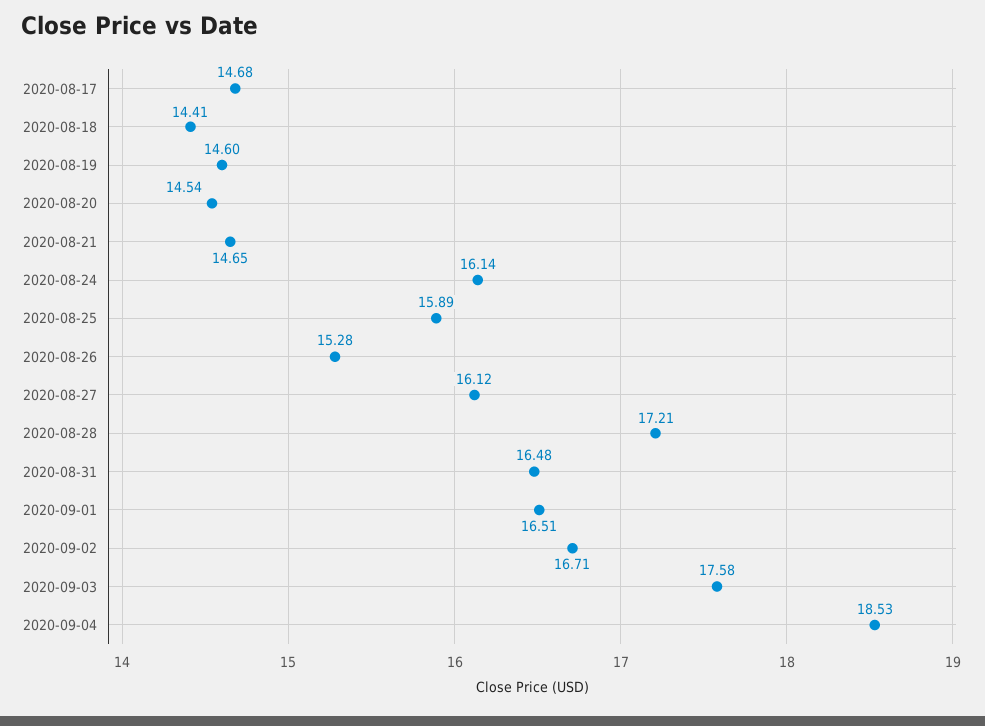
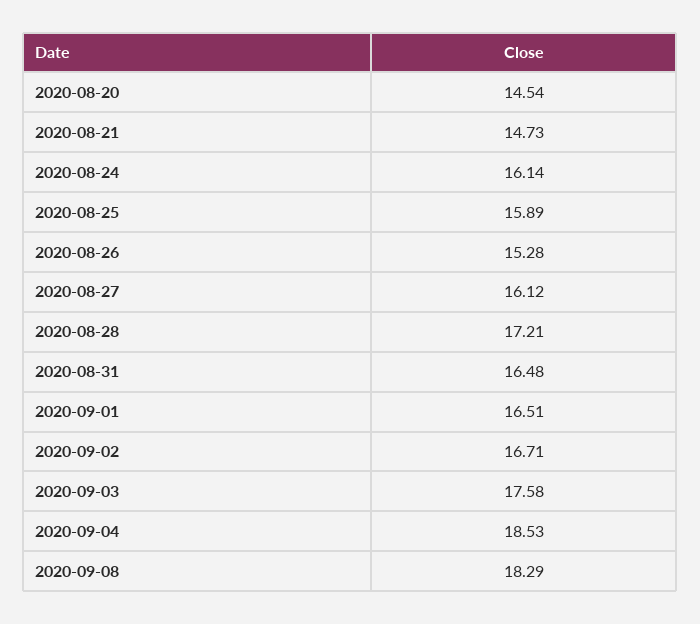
2020-08-17: 14.68 -> none
2020-08-18: 14.41 -> none
2020-08-19: 14.6 -> none
2020-08-21: 14.65 -> 14.73
2020-09-08: none -> 18.29

